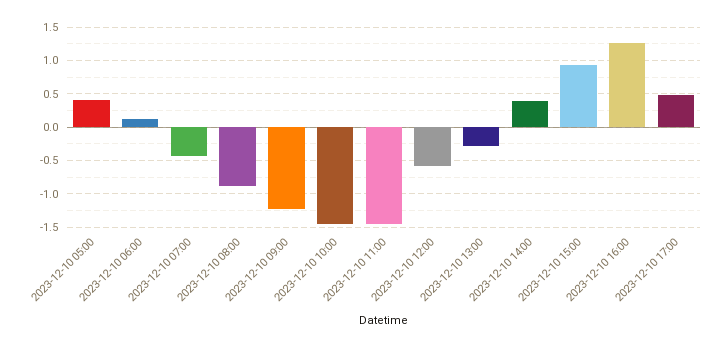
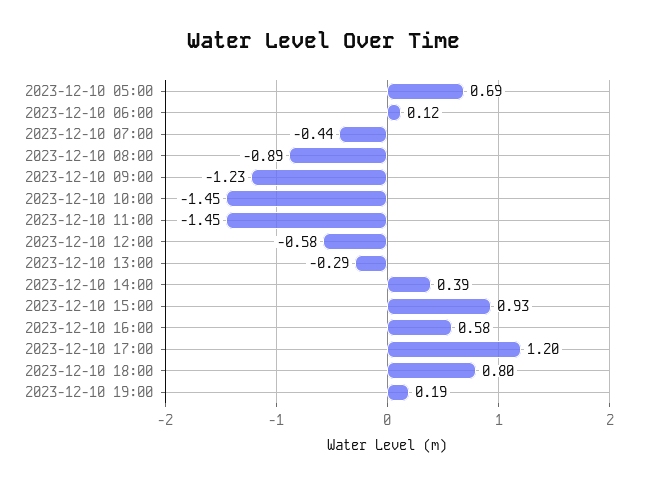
2023-12-10 05:00: 0.4 -> 0.69
2023-12-10 16:00: 1.3 -> 0.58
2023-12-10 17:00: 0.5 -> 1.2
2023-12-10 18:00: none -> 0.8
2023-12-10 19:00: none -> 0.19

